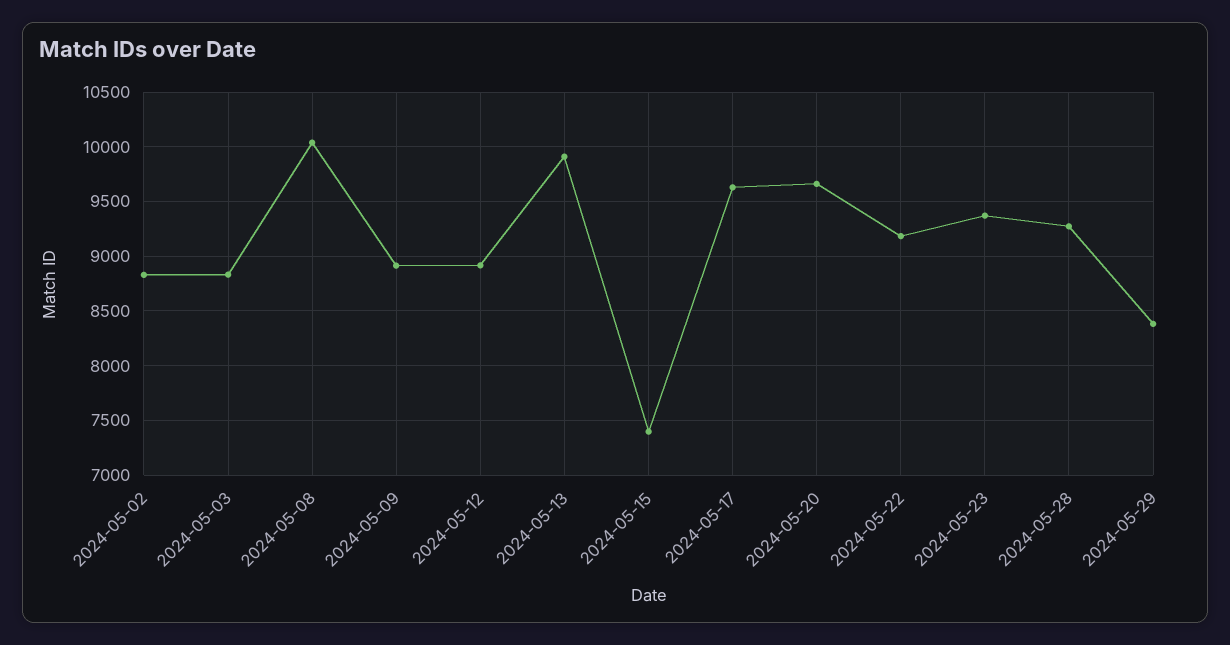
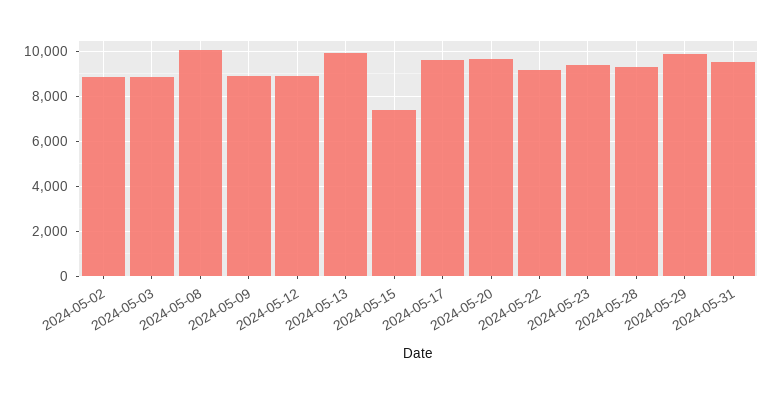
2024-05-29: 8400 -> 10000
2024-05-31: none -> 9500

